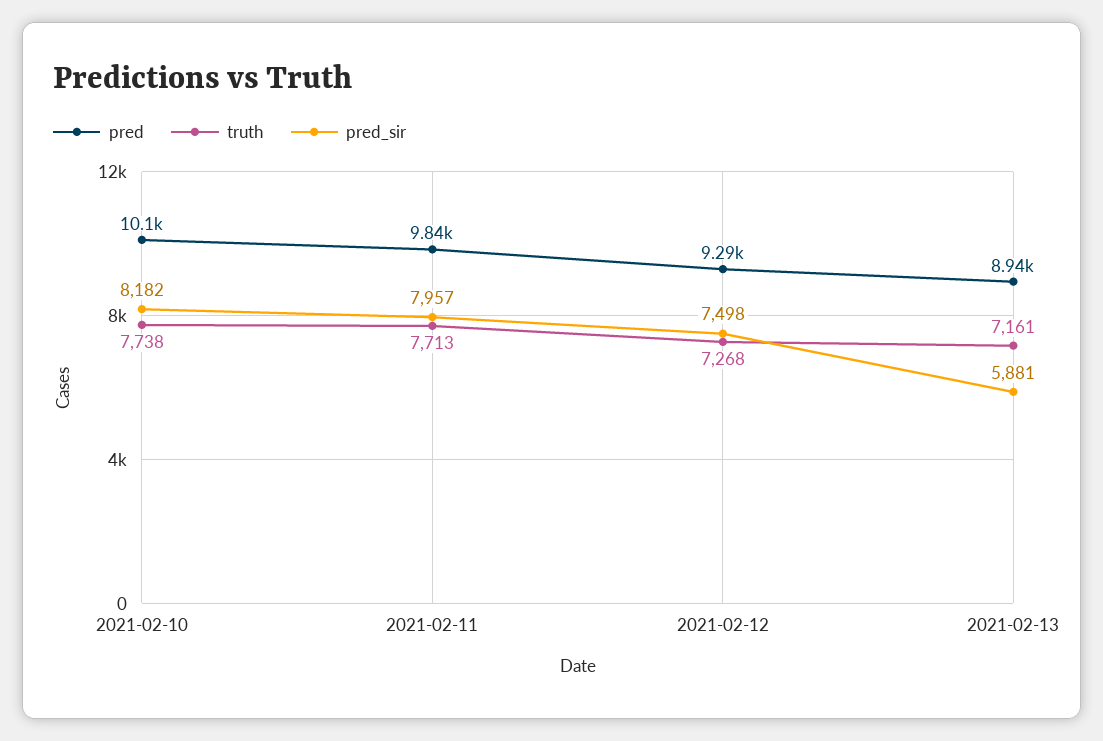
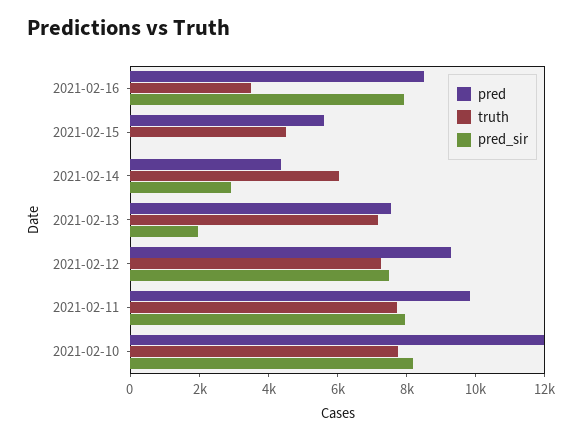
pred, 2021-02-10: 10100 -> 12000
pred, 2021-02-13: 8940 -> 7500
pred_sir, 2021-02-13: 5881 -> 2000
pred, 2021-02-16: none -> 8500
truth, 2021-02-16: none -> 3500
pred_sir, 2021-02-16: none -> 8000
pred, 2021-02-15: none -> 5500
truth, 2021-02-15: none -> 4500
pred_sir, 2021-02-15: none -> 0
pred, 2021-02-14: none -> 4500
truth, 2021-02-14: none -> 6000
pred_sir, 2021-02-14: none -> 3000

